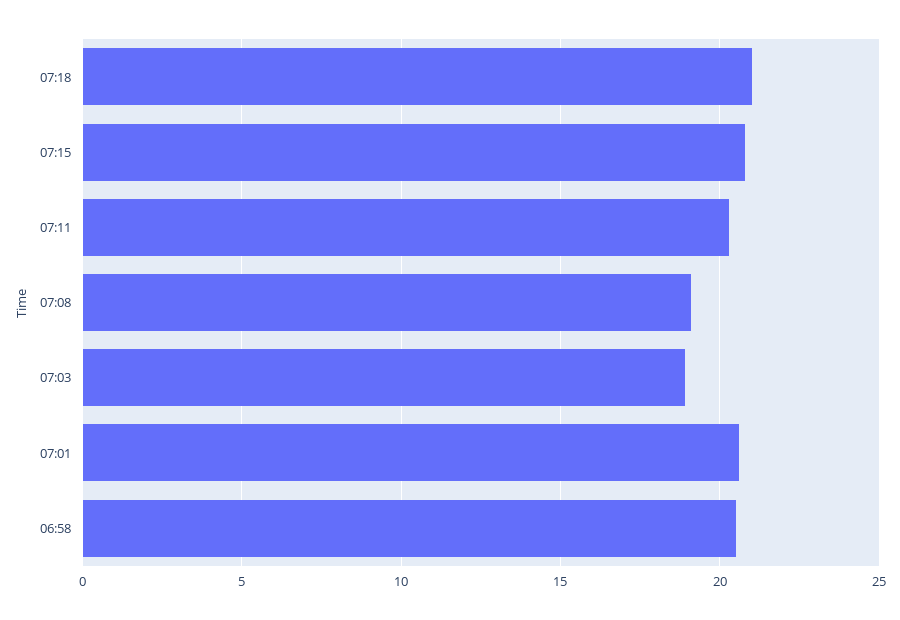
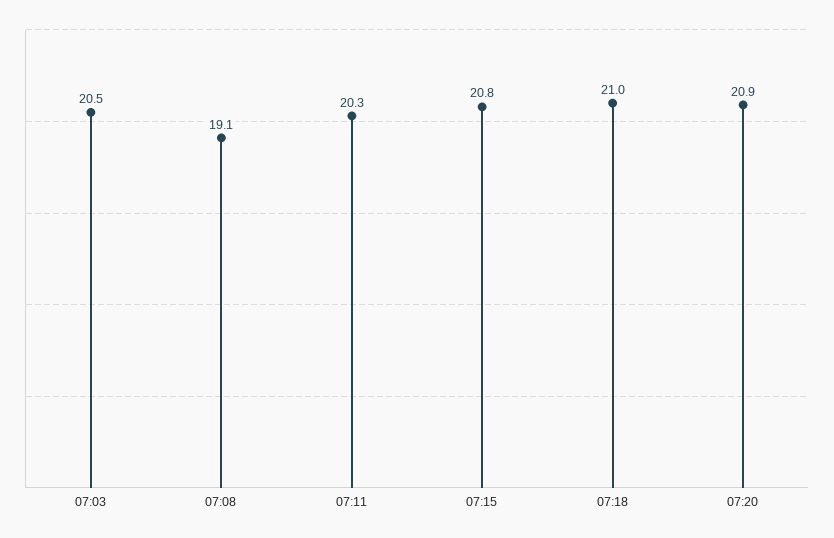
07:03: 19 -> 20.5
07:01: 20.5 -> none
06:58: 20.5 -> none
07:20: none -> 20.9

